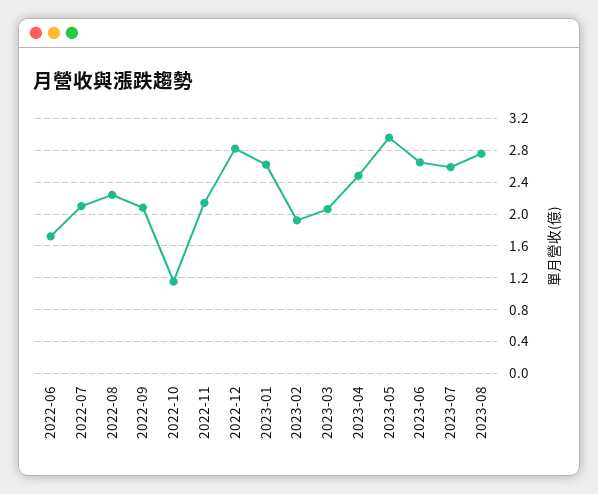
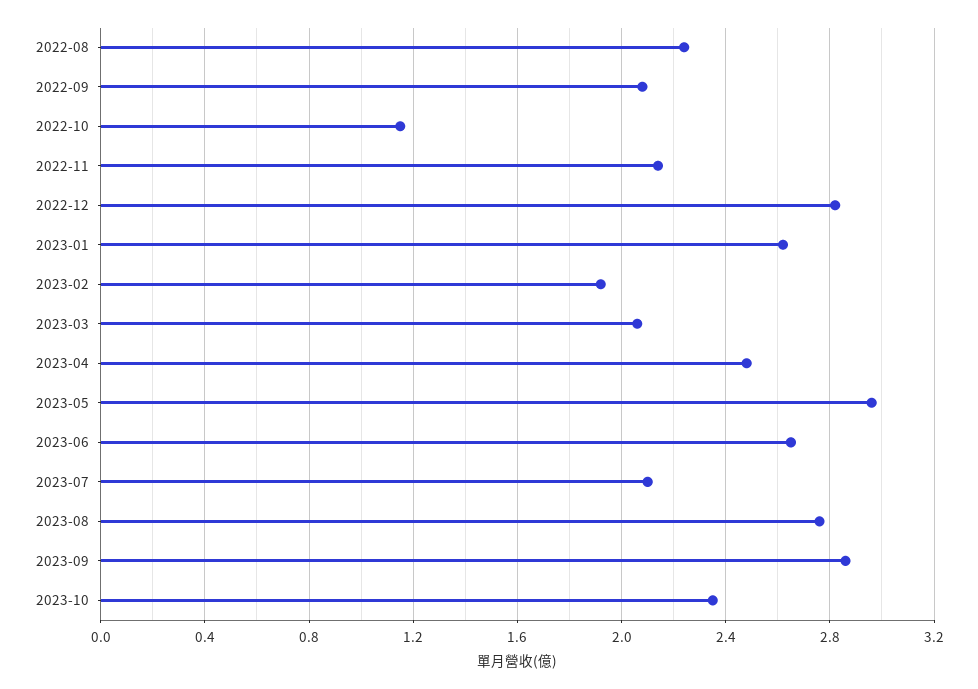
2022-06: 1.7 -> none
2022-07: 2.1 -> none
2023-07: 2.6 -> 2.1
2023-09: none -> 2.85
2023-10: none -> 2.35

